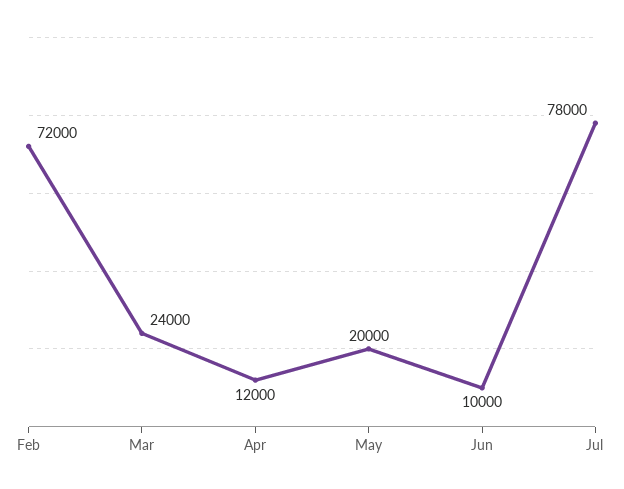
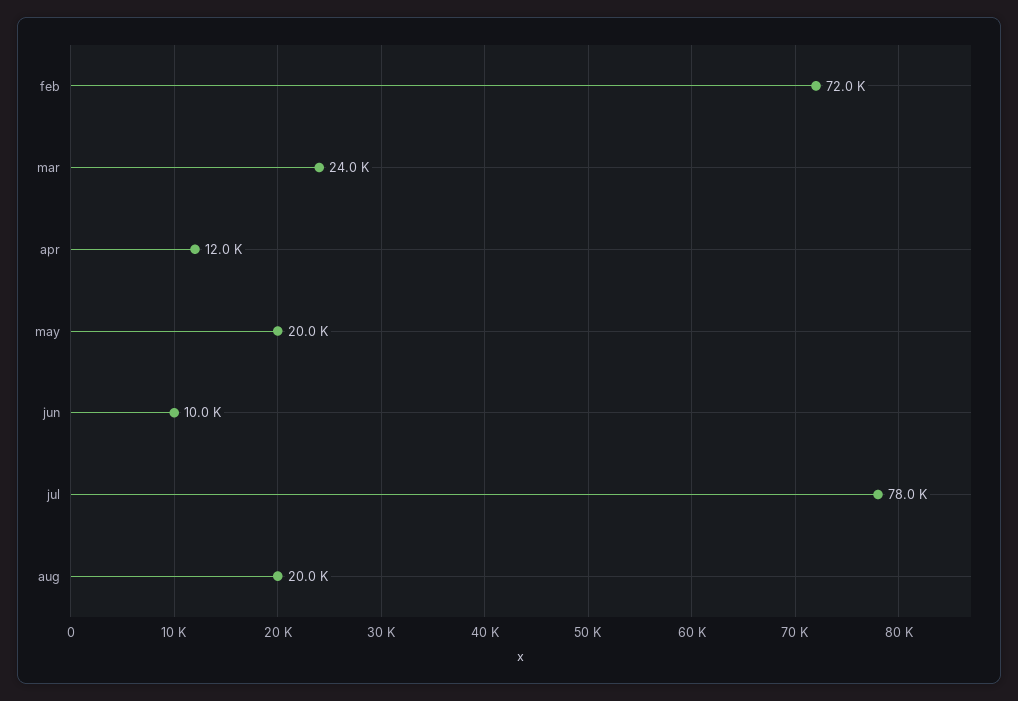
aug: none -> 20000

